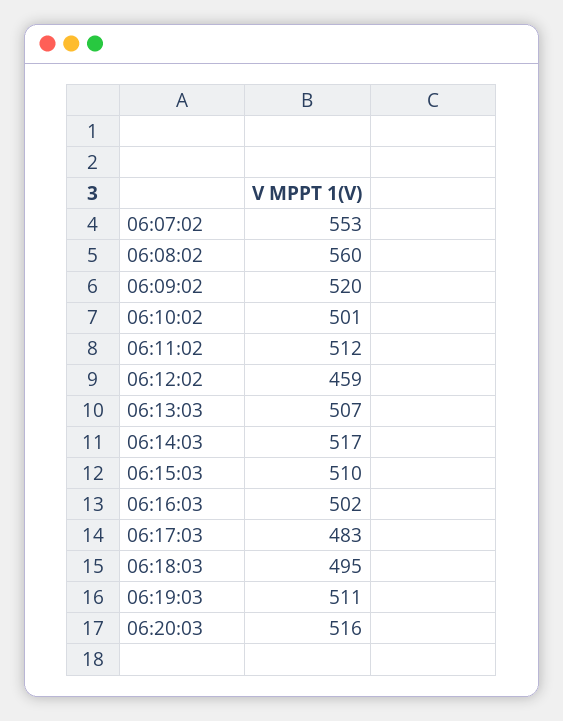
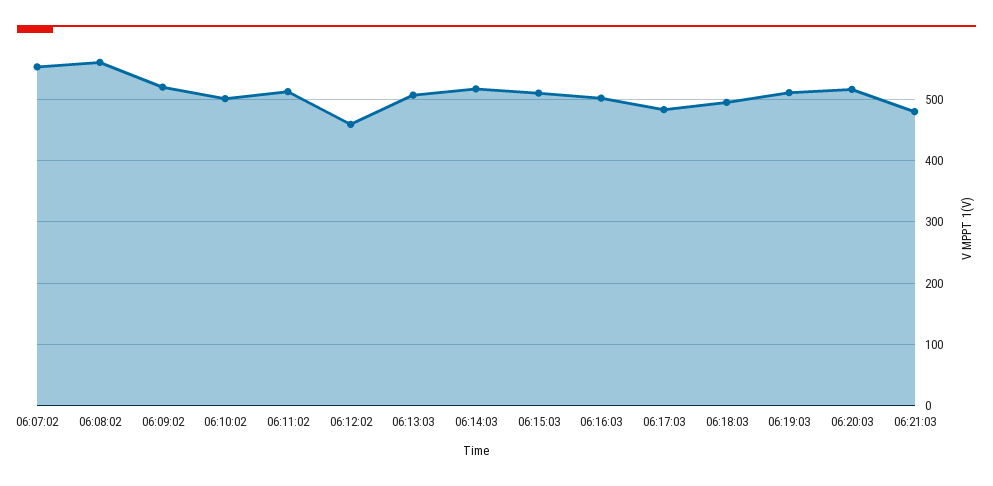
06:21:03: none -> 480

